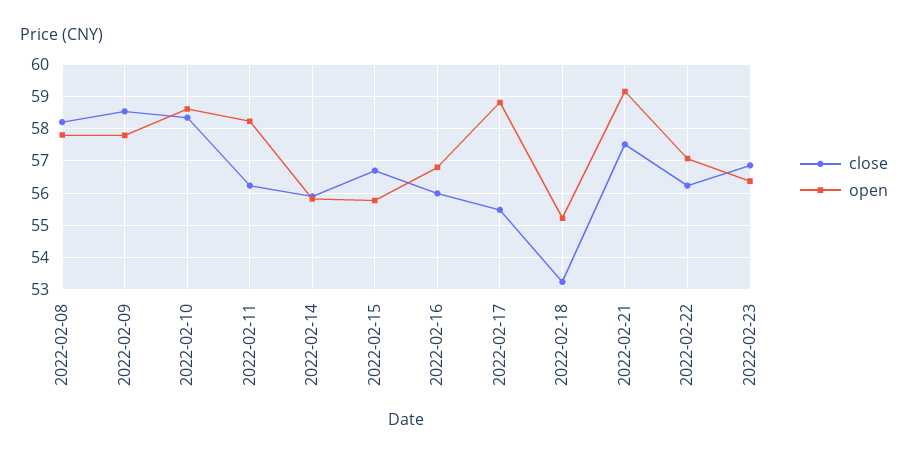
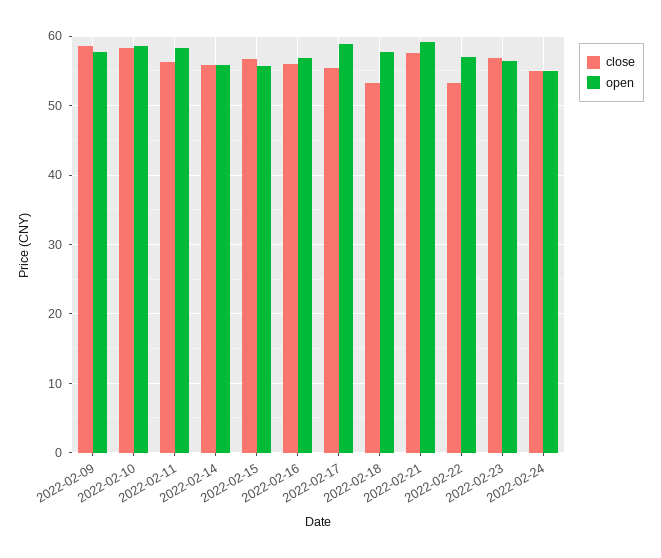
close, 2022-02-08: 58.2 -> none
open, 2022-02-08: 57.8 -> none
open, 2022-02-18: 55.2 -> 58
close, 2022-02-22: 56.2 -> 53
close, 2022-02-24: none -> 55
open, 2022-02-24: none -> 55

